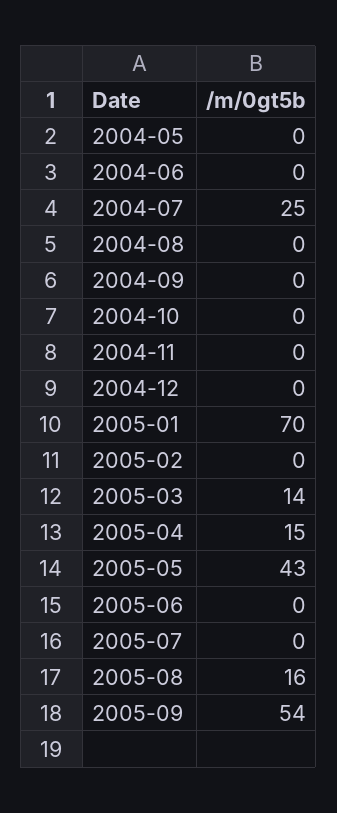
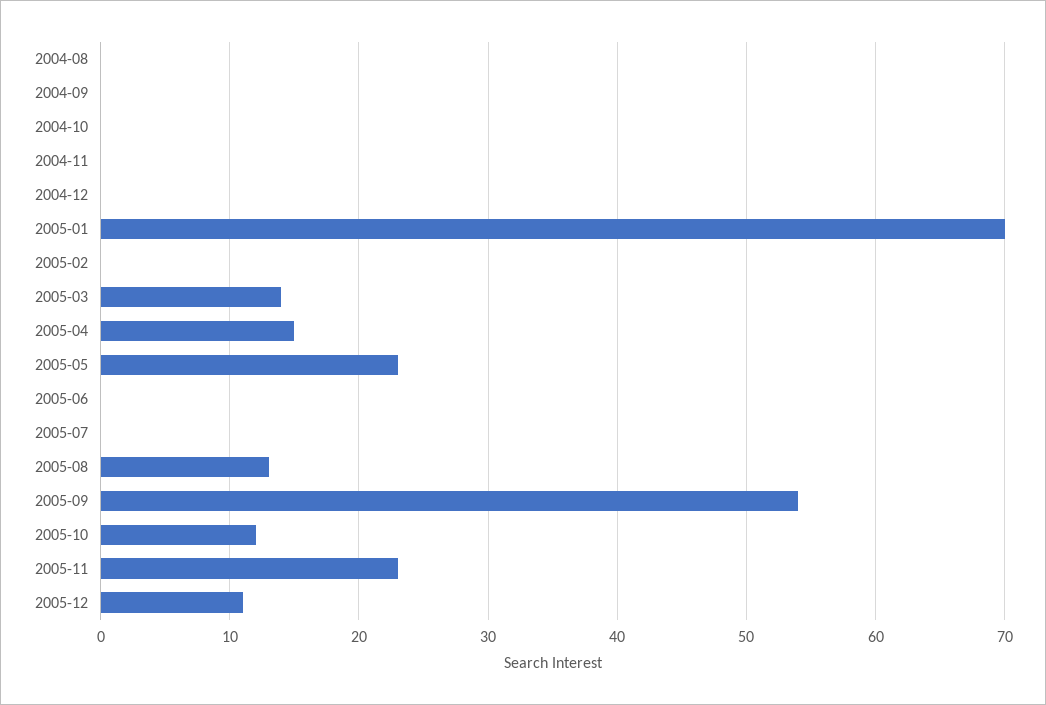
2004-05: 0 -> none
2004-06: 0 -> none
2004-07: 25 -> none
2005-05: 43 -> 23
2005-08: 16 -> 13
2005-10: none -> 12
2005-11: none -> 23
2005-12: none -> 11

